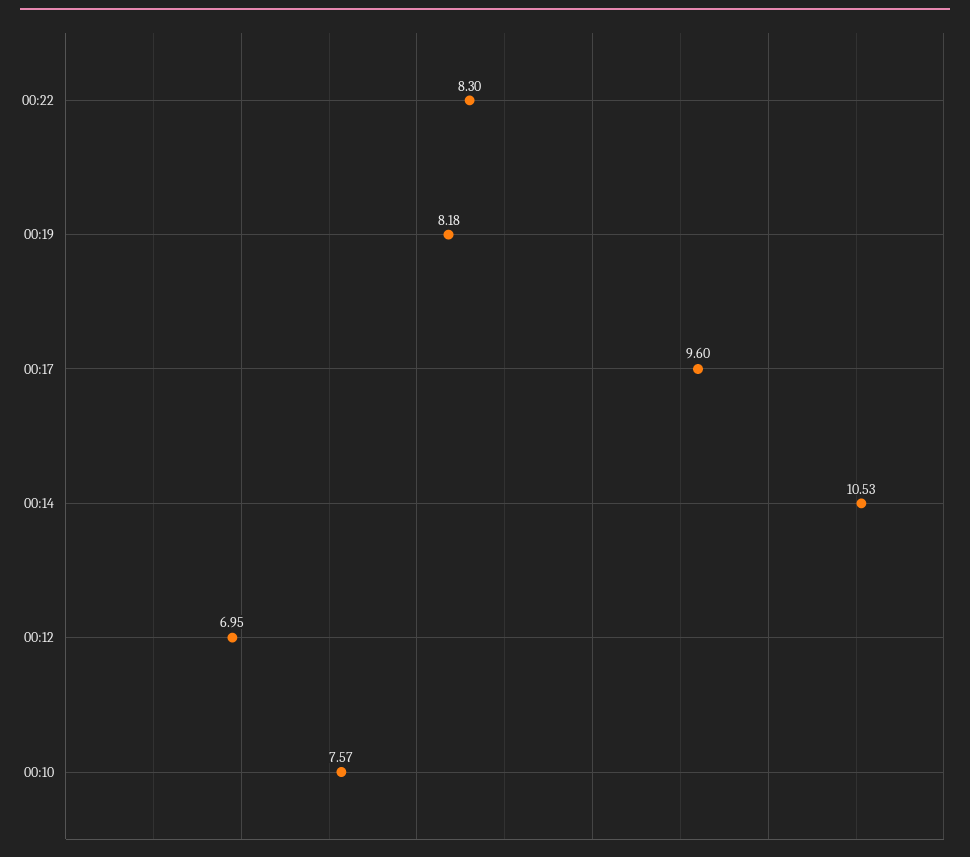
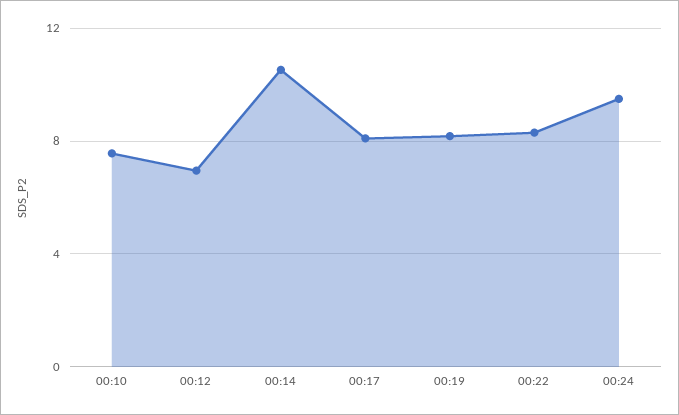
00:17: 9.6 -> 8
00:24: none -> 9.5

